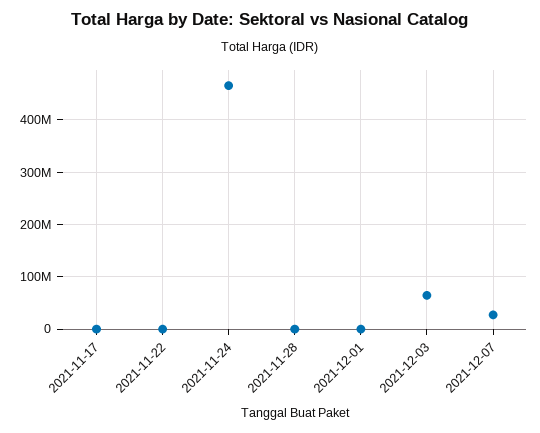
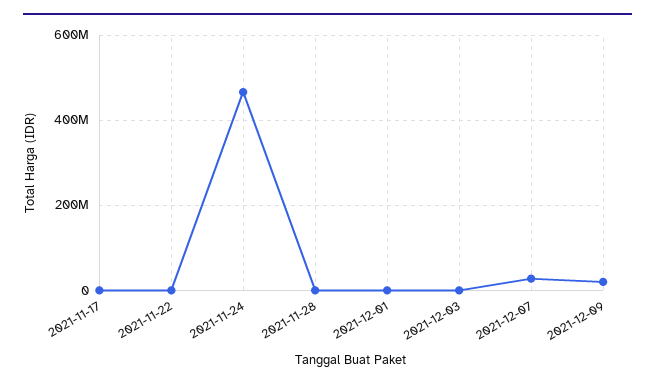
2021-12-03: 60000000 -> 0
2021-12-09: none -> 20000000

